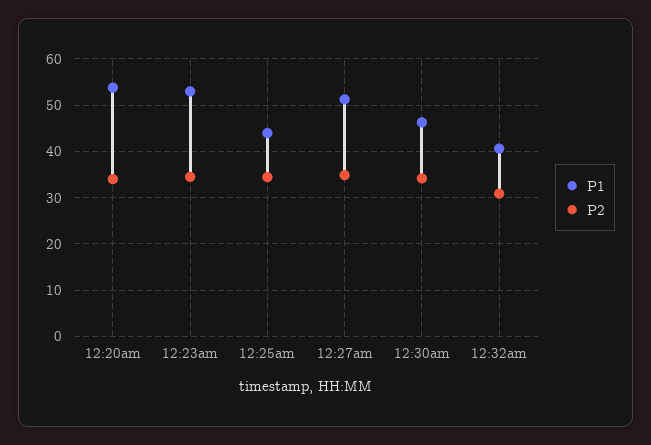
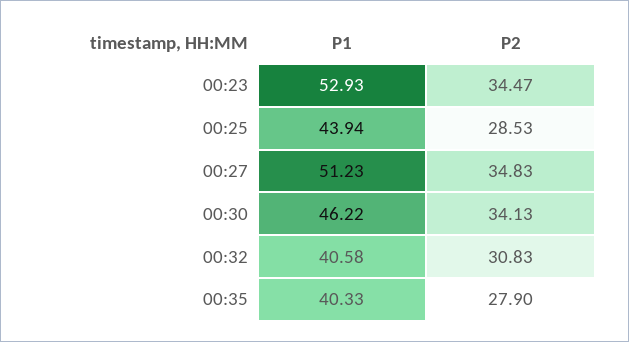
P1, 12:20am: 54 -> none
P2, 12:20am: 34 -> none
P2, 12:25am: 34 -> 28.53
P1, 00:35: none -> 40.33
P2, 00:35: none -> 27.9

